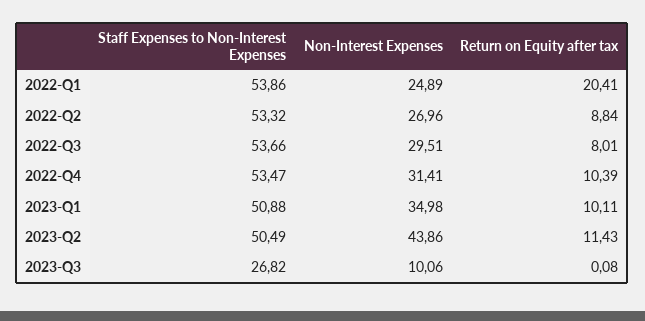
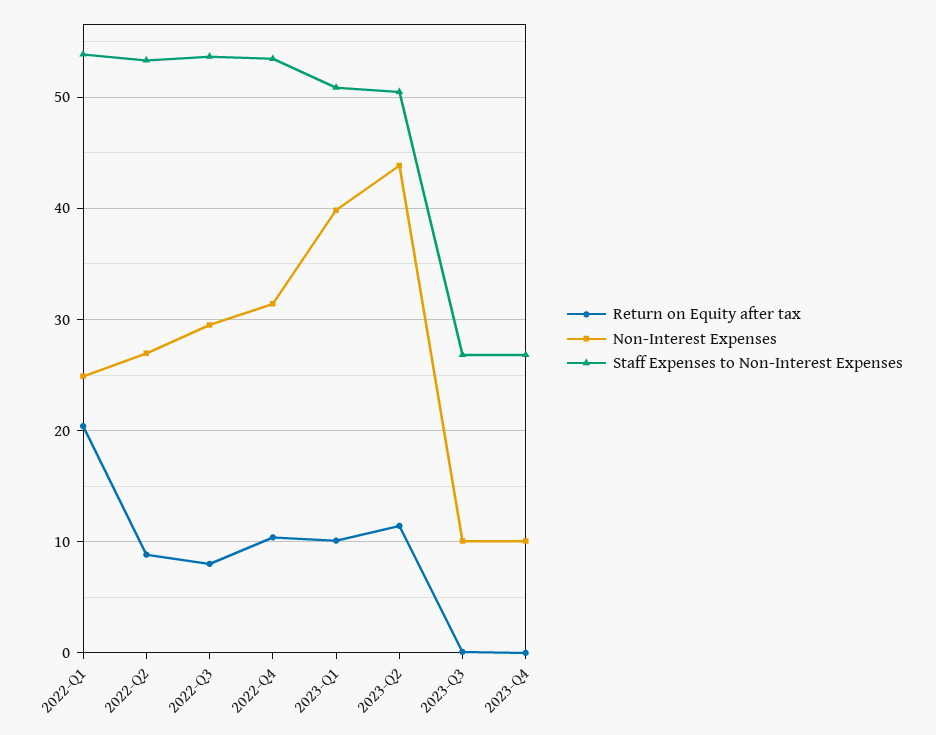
Non-Interest Expenses, 2023-Q1: 34.98 -> 40
Return on Equity after tax, 2023-Q4: none -> 0
Non-Interest Expenses, 2023-Q4: none -> 10
Staff Expenses to Non-Interest Expenses, 2023-Q4: none -> 27

